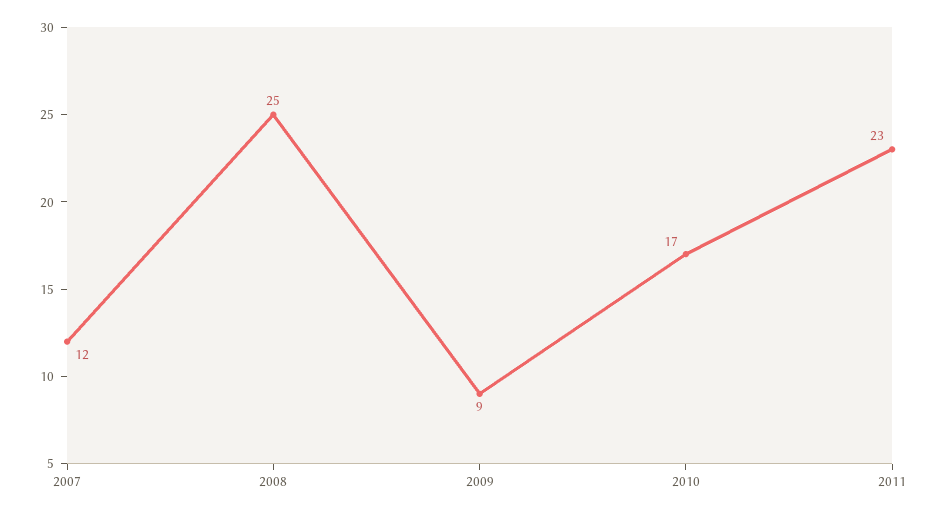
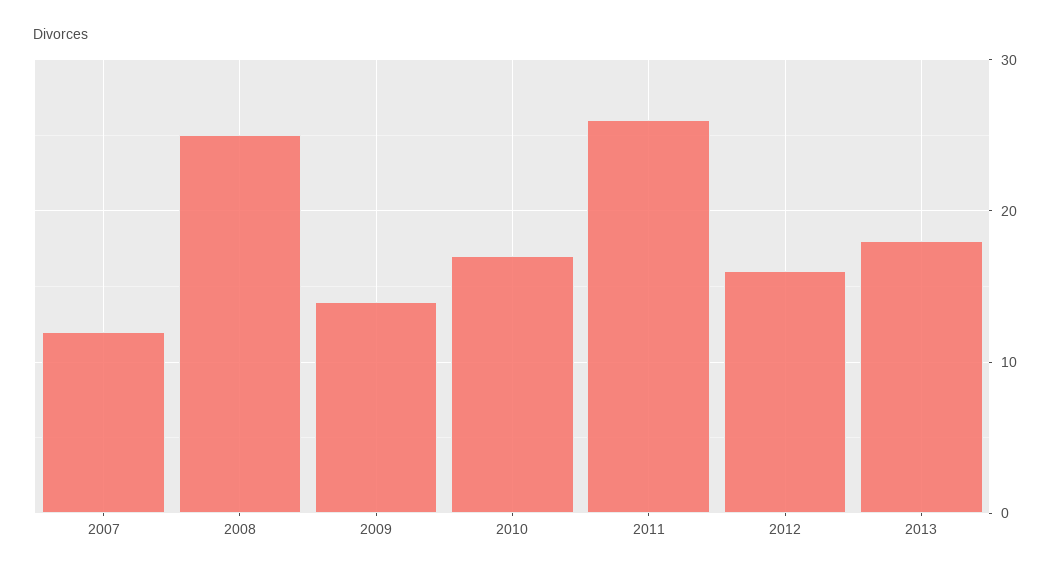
2009: 9 -> 14
2011: 23 -> 26
2012: none -> 16
2013: none -> 18

